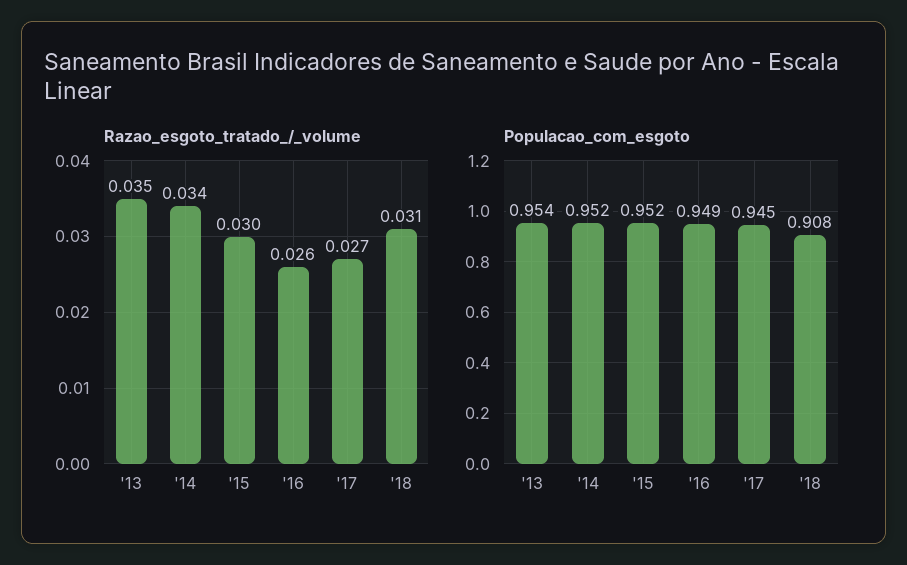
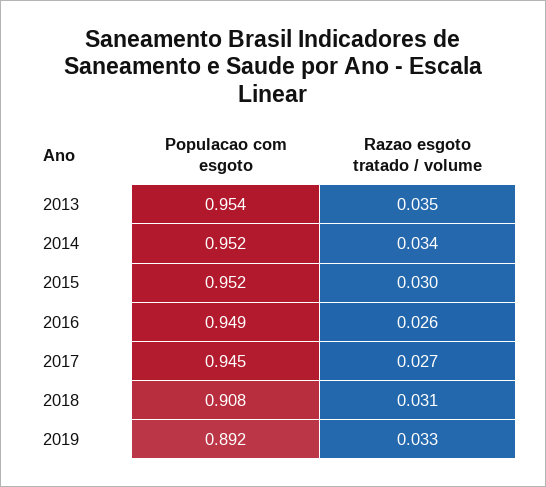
Populacao_com_esgoto, 2019: none -> 0.892
Razao_esgoto_tratado_/_volume, 2019: none -> 0.033

